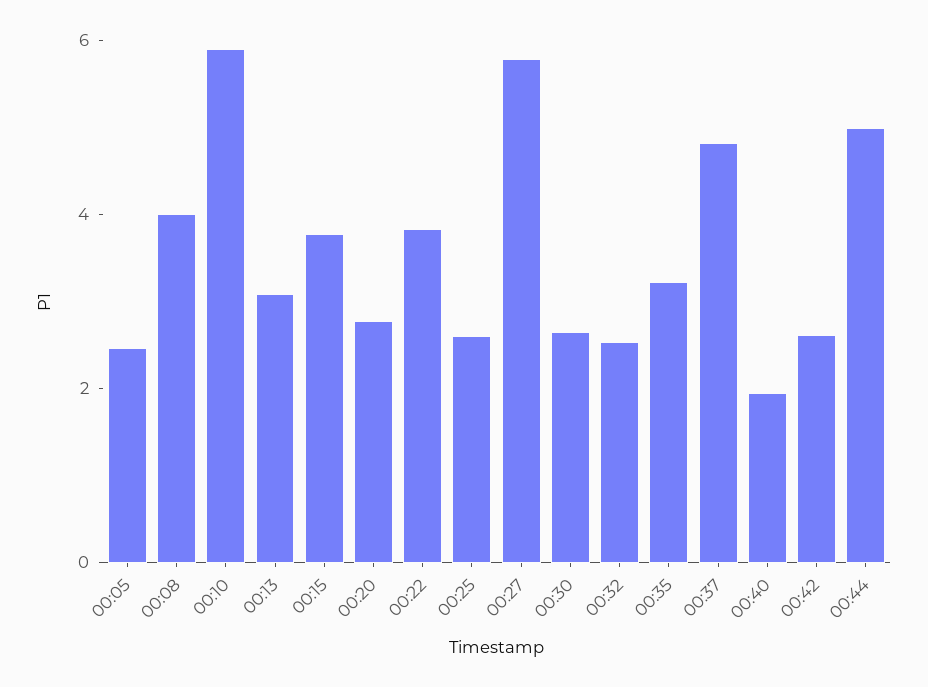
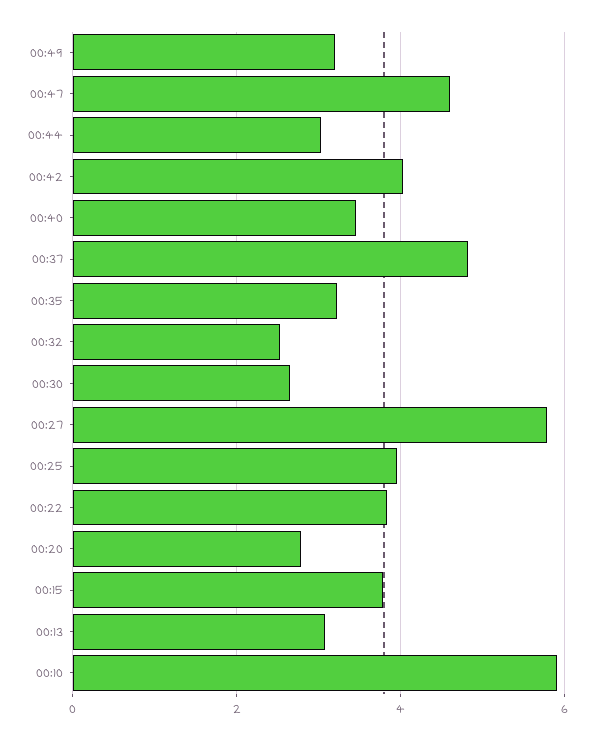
00:05: 2.5 -> none
00:08: 4 -> none
00:25: 2.5 -> 4
00:40: 2 -> 3.4
00:42: 2.5 -> 4
00:44: 5 -> 3
00:49: none -> 3.2
00:47: none -> 4.6

